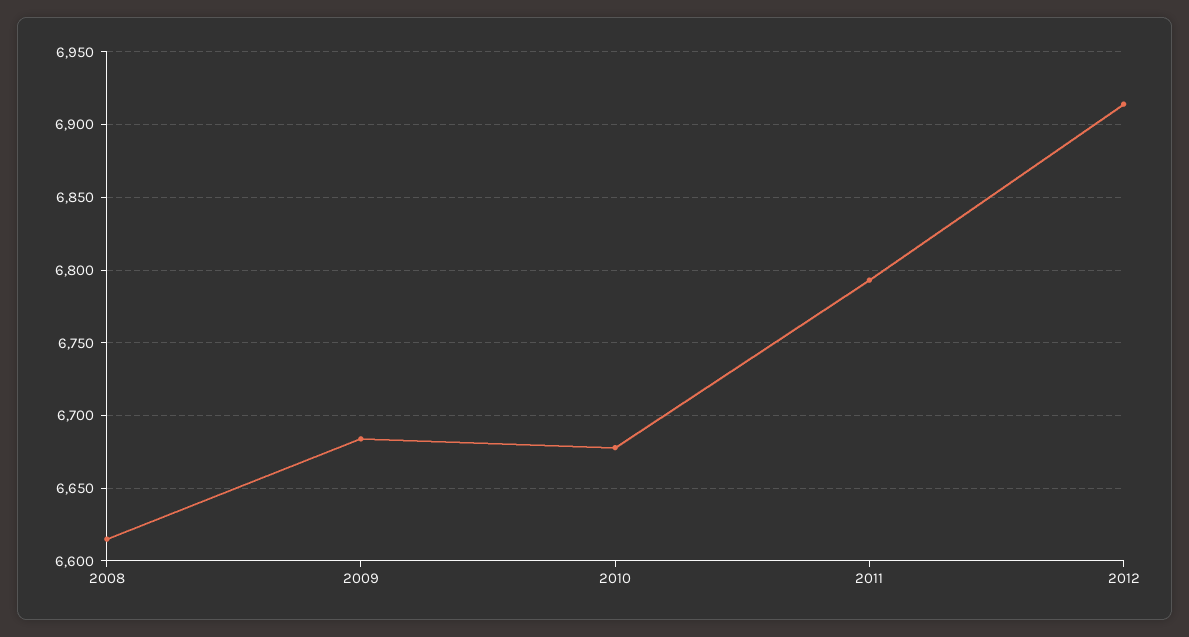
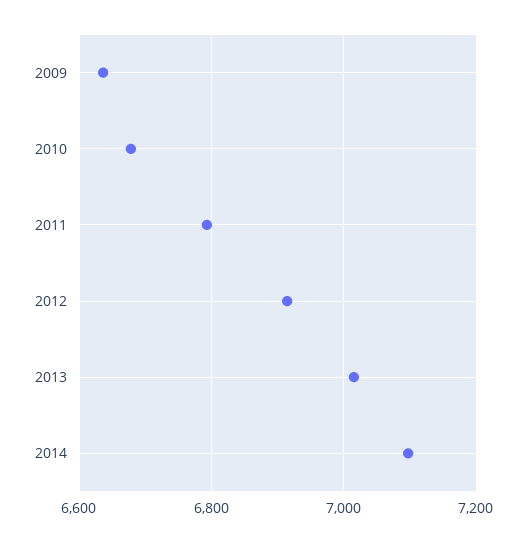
2008: 6615 -> none
2009: 6685 -> 6640
2013: none -> 7020
2014: none -> 7100

